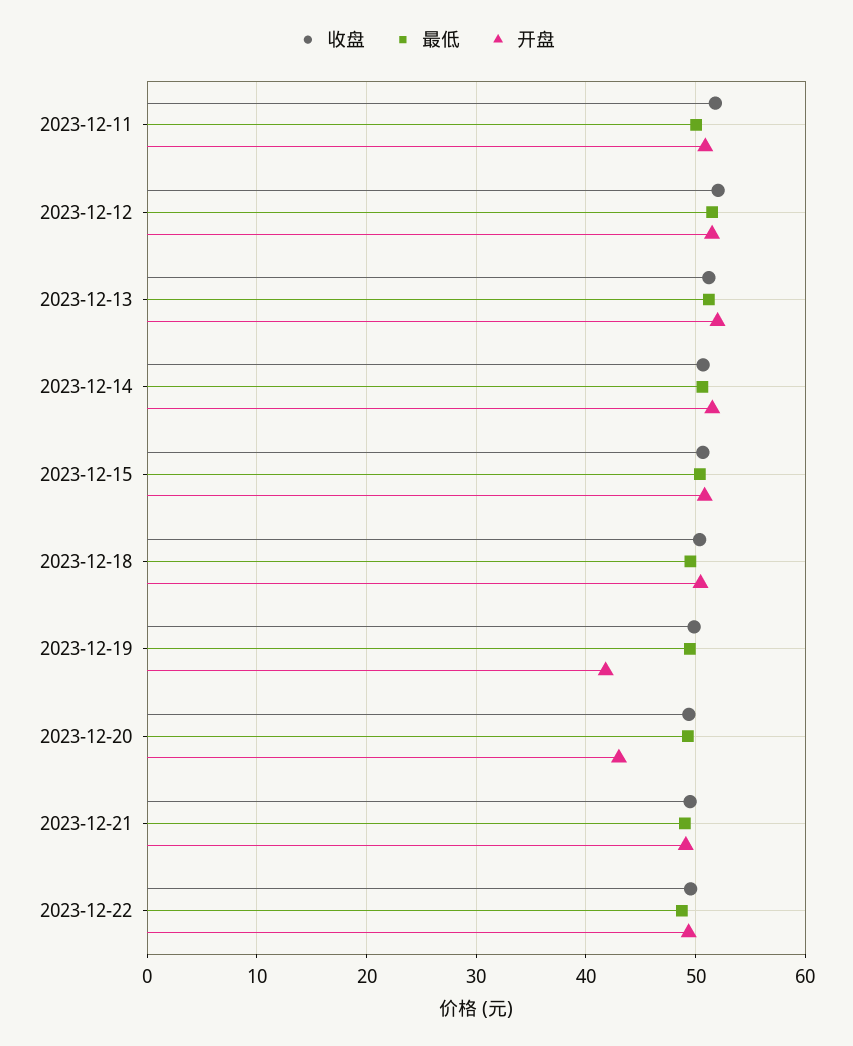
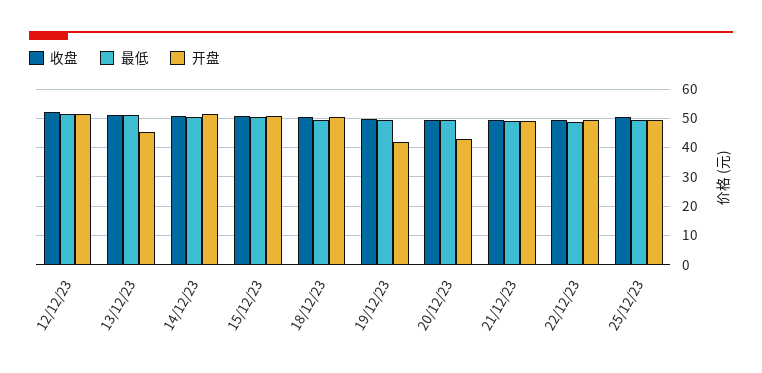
收盘, 2023-12-11: 52 -> none
最低, 2023-12-11: 50 -> none
开盘, 2023-12-11: 51 -> none
开盘, 2023-12-13: 52 -> 45
收盘, 25/12/23: none -> 50
最低, 25/12/23: none -> 50
开盘, 25/12/23: none -> 50

